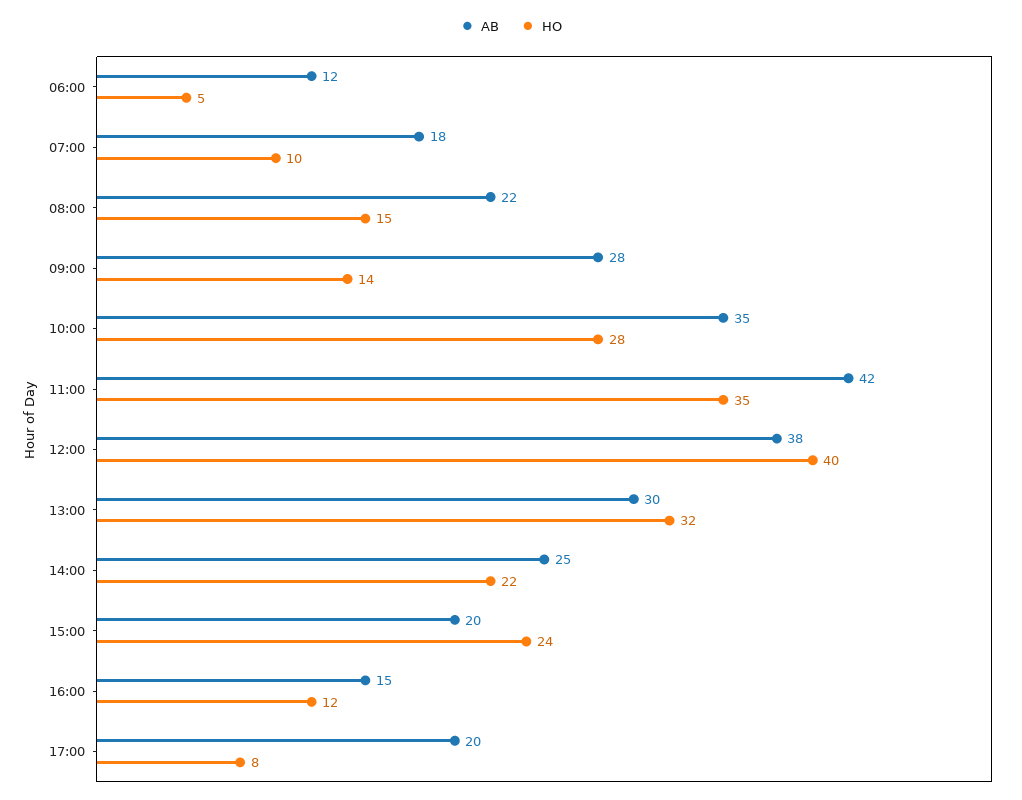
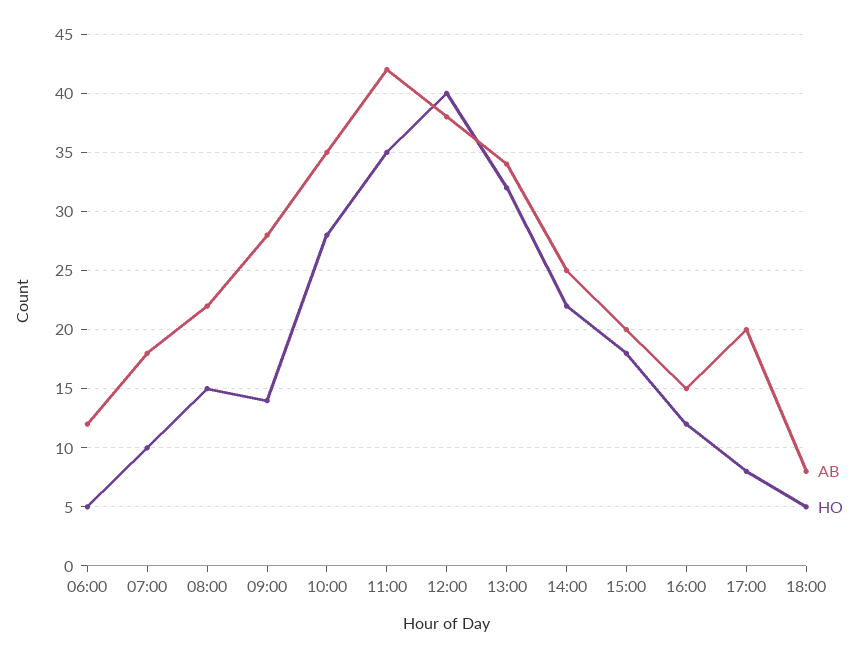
AB, 13:00: 30 -> 34
HO, 15:00: 24 -> 18
AB, 18:00: none -> 8
HO, 18:00: none -> 5

